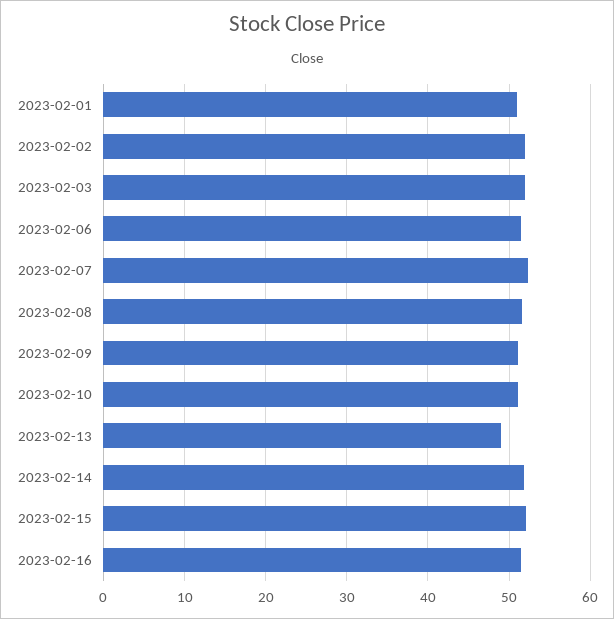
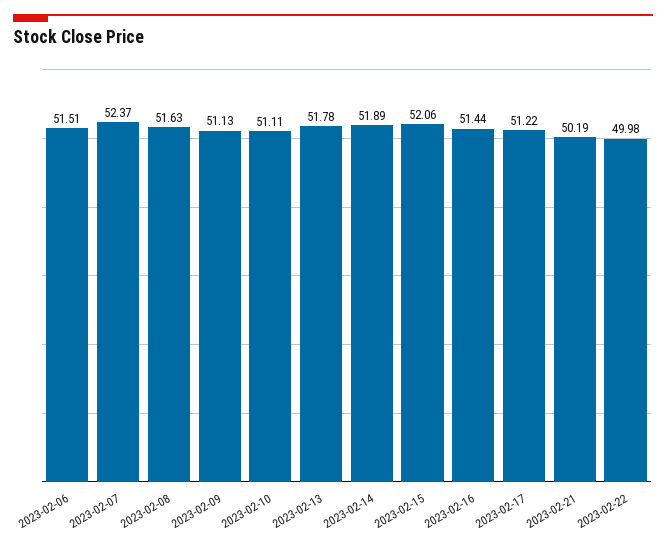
2023-02-01: 51 -> none
2023-02-02: 52 -> none
2023-02-03: 52 -> none
2023-02-13: 49 -> 51.78
2023-02-17: none -> 51.22
2023-02-21: none -> 50.19
2023-02-22: none -> 49.98

